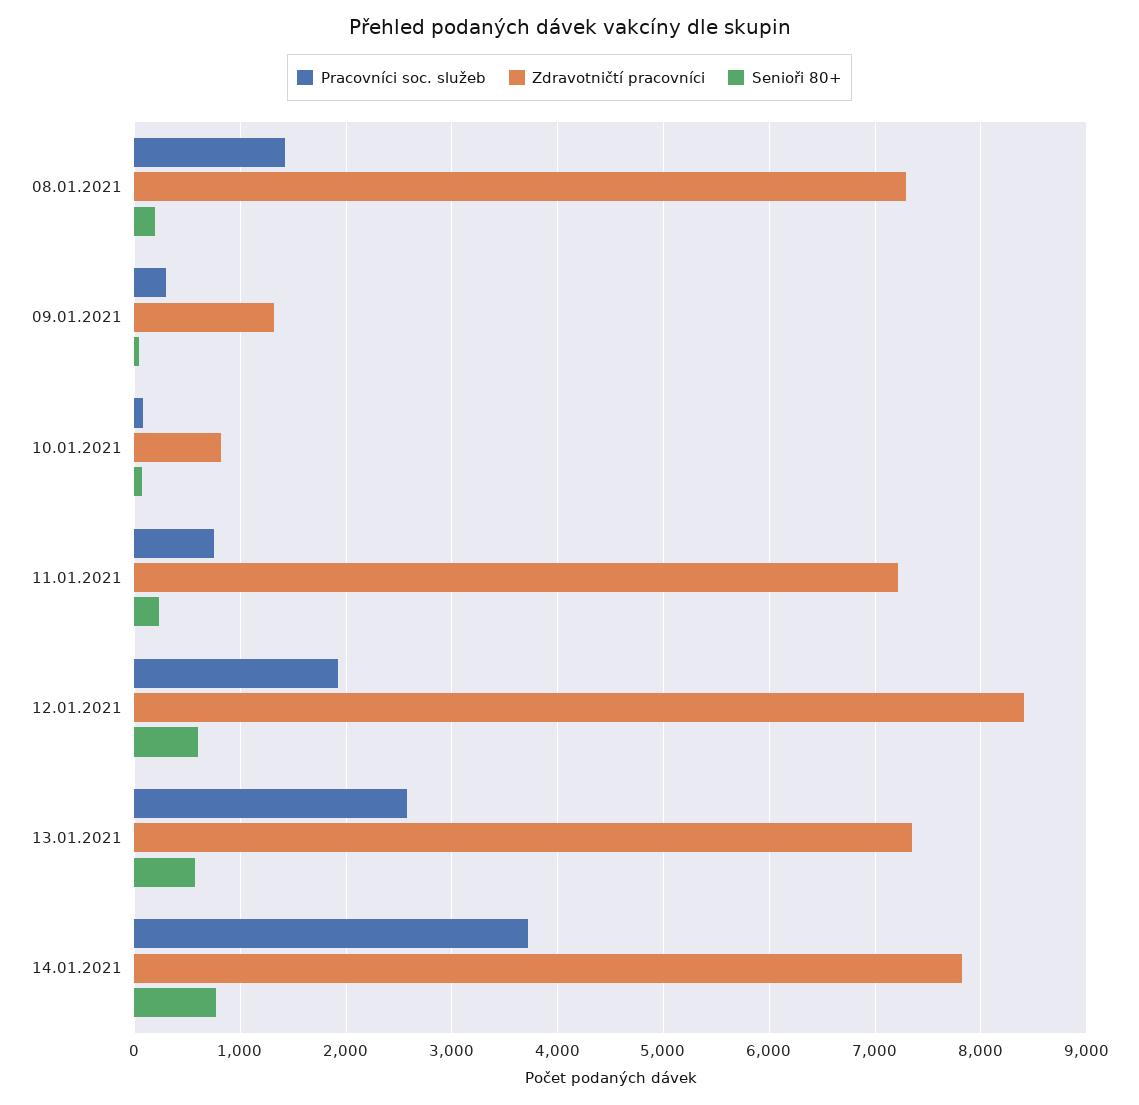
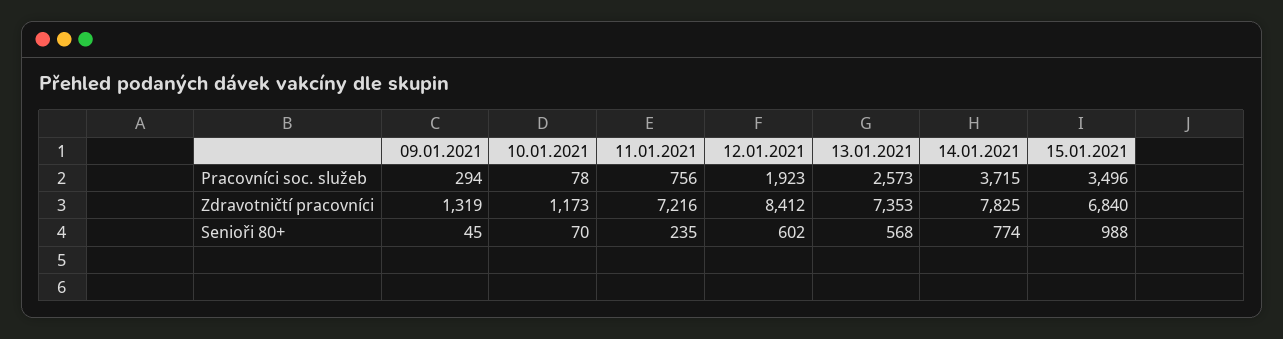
Pracovníci soc. služeb, 08.01.2021: 1400 -> none
Zdravotničtí pracovníci, 08.01.2021: 7300 -> none
Senioři 80+, 08.01.2021: 200 -> none
Zdravotničtí pracovníci, 10.01.2021: 800 -> 1173
Pracovníci soc. služeb, 15.01.2021: none -> 3496
Zdravotničtí pracovníci, 15.01.2021: none -> 6840
Senioři 80+, 15.01.2021: none -> 988

